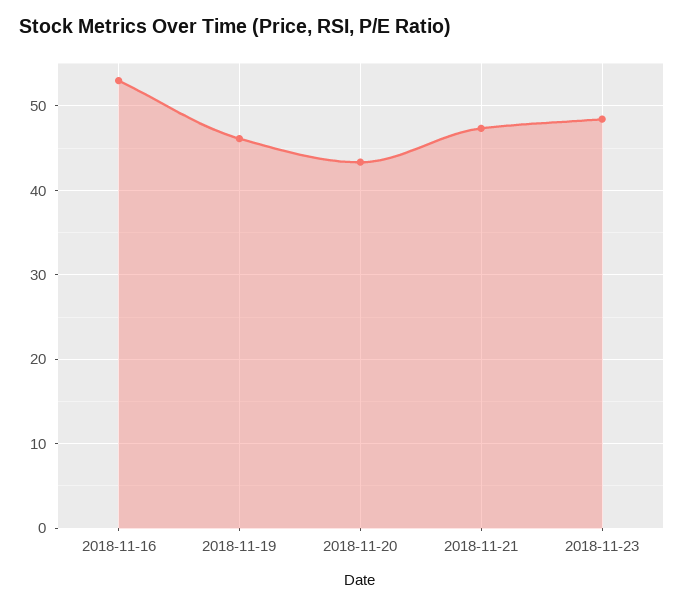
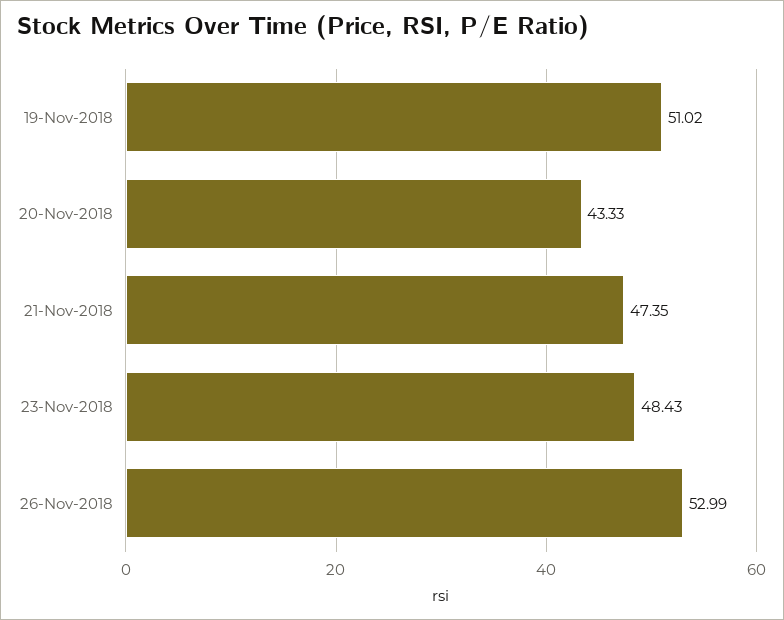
2018-11-16: 53 -> none
2018-11-19: 46 -> 51.02
26-Nov-2018: none -> 52.99

